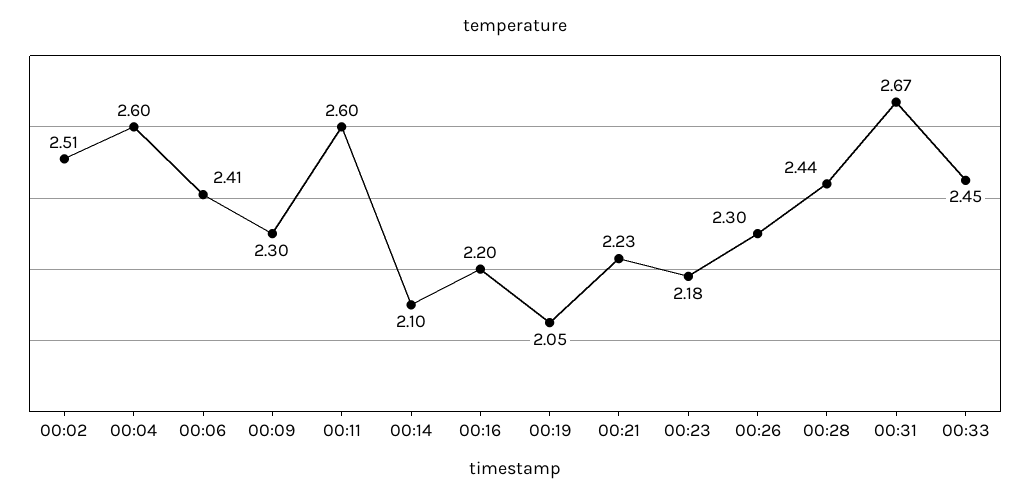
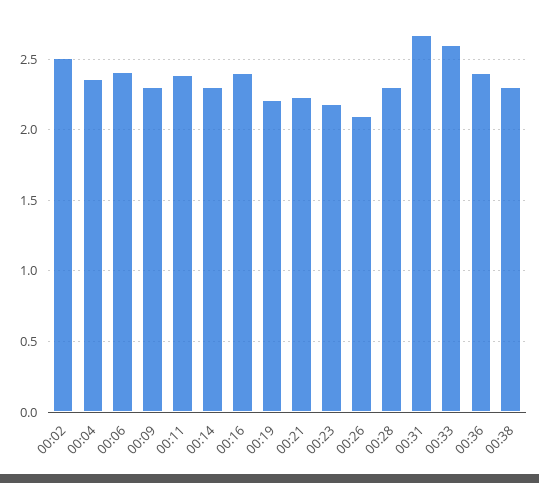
00:04: 2.6 -> 2.35
00:11: 2.6 -> 2.4
00:14: 2.1 -> 2.3
00:16: 2.2 -> 2.4
00:19: 2.05 -> 2.2
00:26: 2.3 -> 2.1
00:28: 2.44 -> 2.3
00:33: 2.45 -> 2.6
00:36: none -> 2.4
00:38: none -> 2.3

